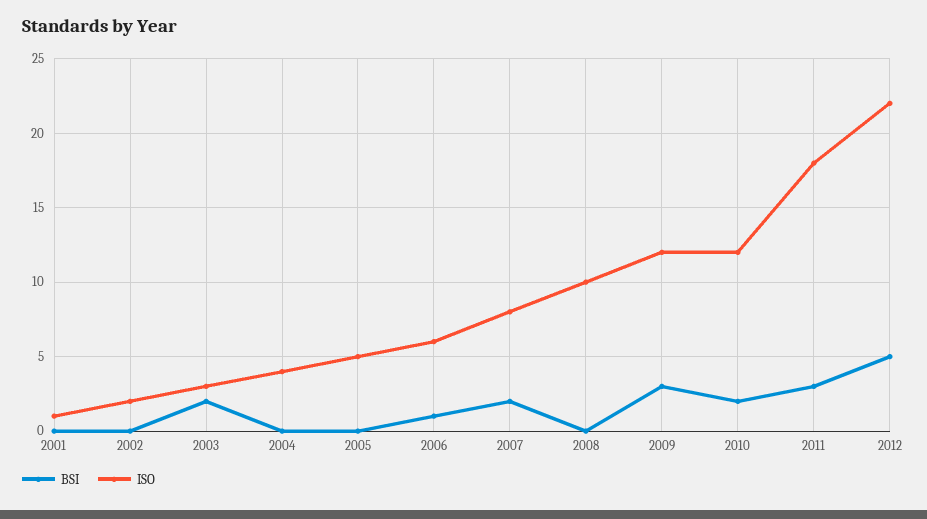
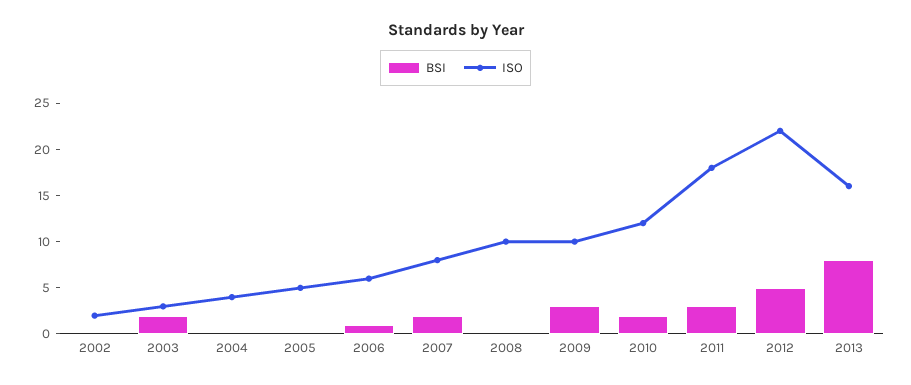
BSI, 2001: 0 -> none
ISO, 2001: 1 -> none
ISO, 2009: 12 -> 10
BSI, 2013: none -> 8
ISO, 2013: none -> 16

